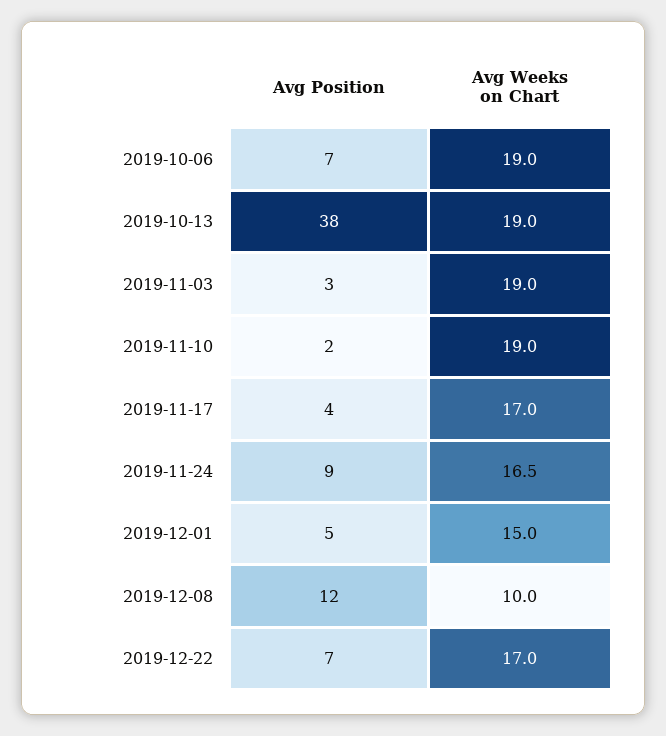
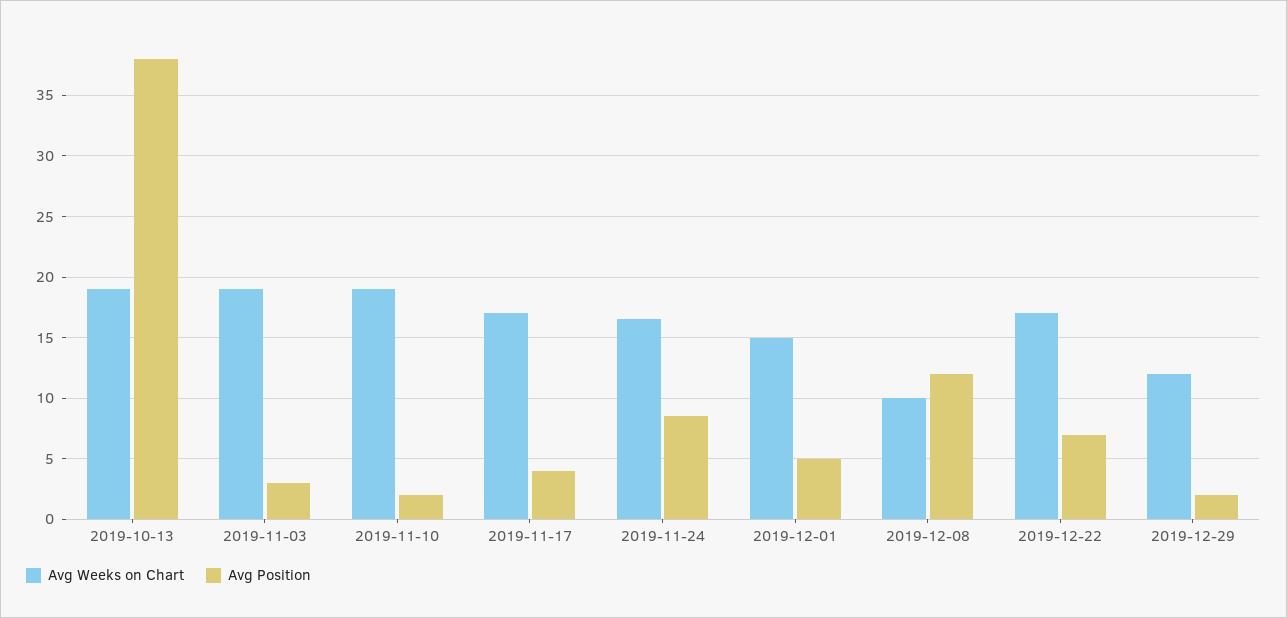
Avg Position, 2019-10-06: 7 -> none
Avg Weeks on Chart, 2019-10-06: 19 -> none
Avg Weeks on Chart, 2019-12-29: none -> 12
Avg Position, 2019-12-29: none -> 2

